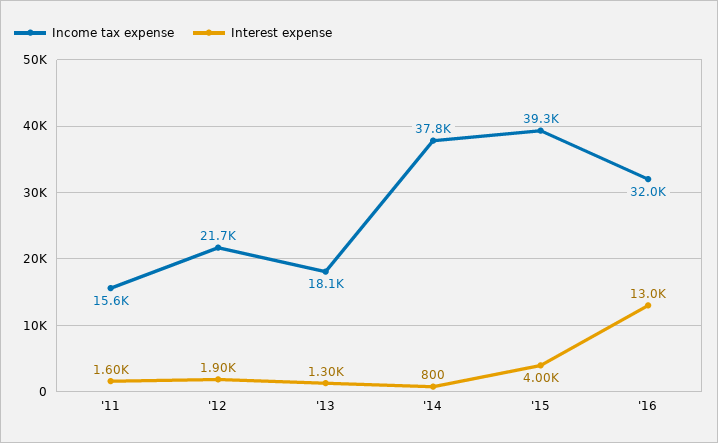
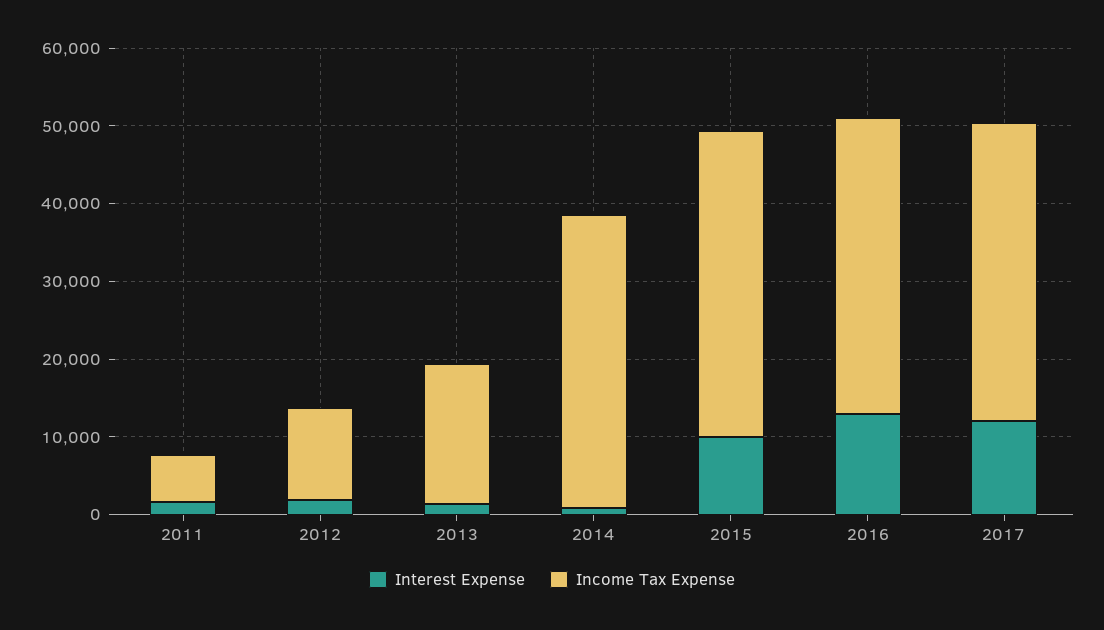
Income tax expense, '11: 15600 -> 6000
Income tax expense, '12: 21700 -> 12000
Interest expense, '15: 4000 -> 10000
Income tax expense, '16: 32000 -> 38000
Interest expense, 2017: none -> 12000
Income tax expense, 2017: none -> 38000

